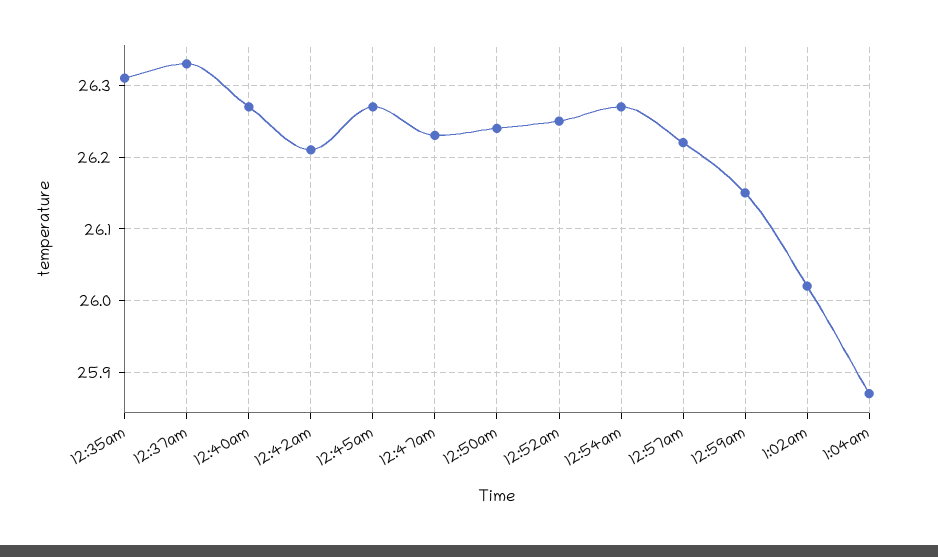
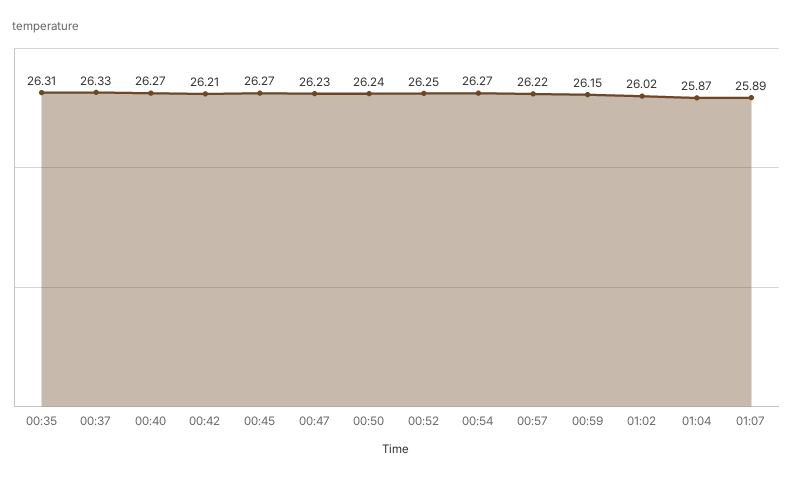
01:07: none -> 25.89

